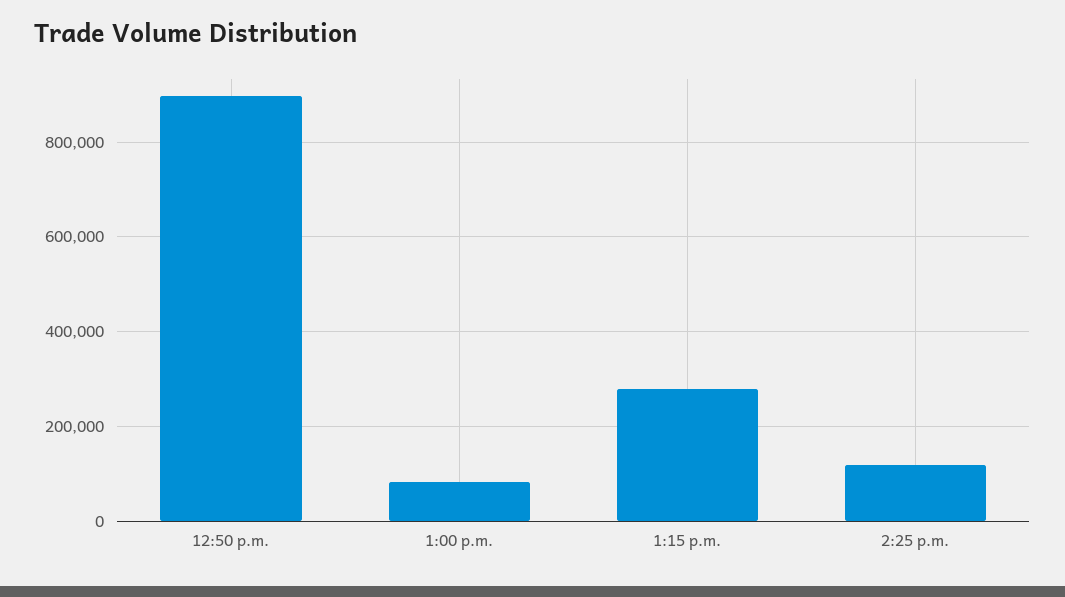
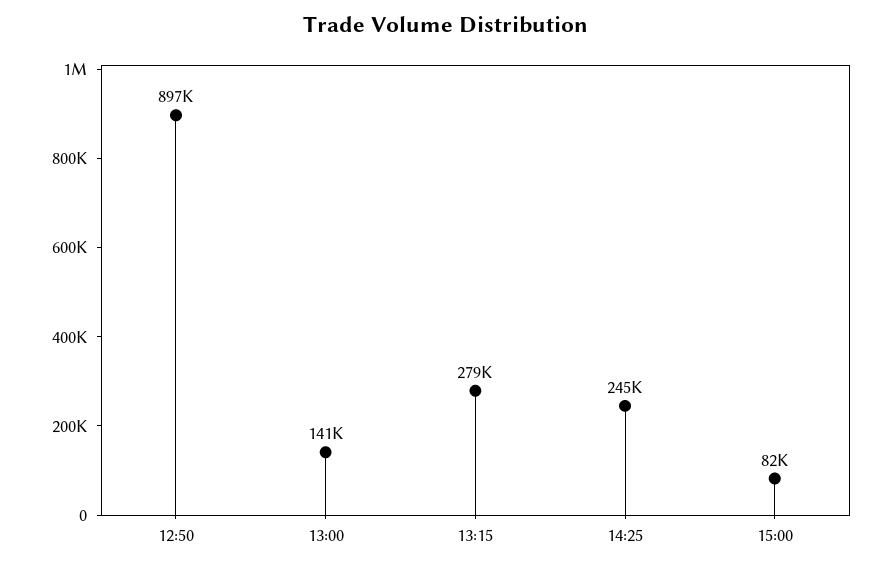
1:00 p.m.: 80000 -> 141000
2:25 p.m.: 120000 -> 245000
15:00: none -> 82000

